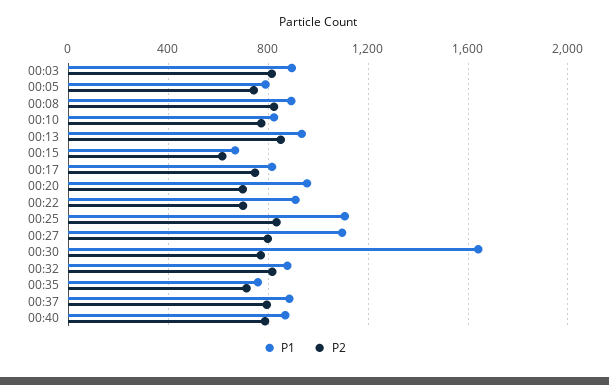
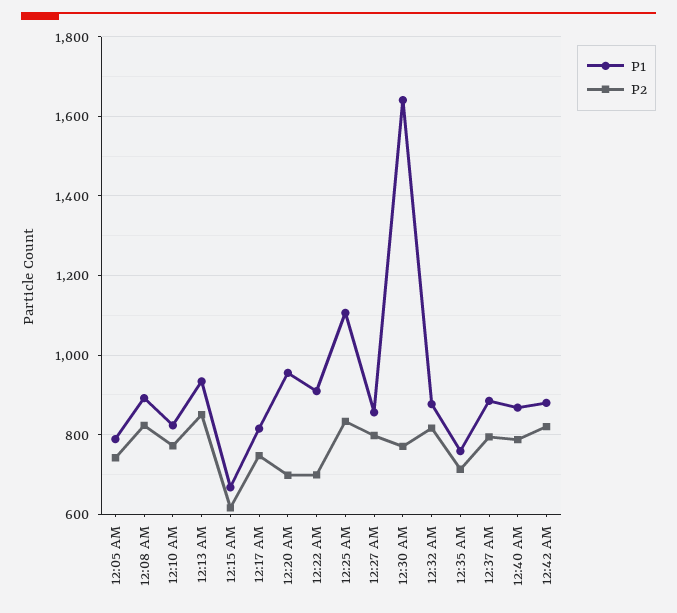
P1, 00:03: 900 -> none
P2, 00:03: 800 -> none
P1, 00:27: 1100 -> 860
P1, 12:42 AM: none -> 880
P2, 12:42 AM: none -> 820

